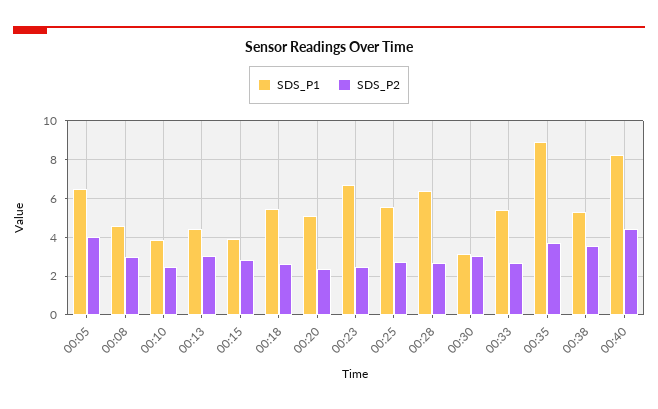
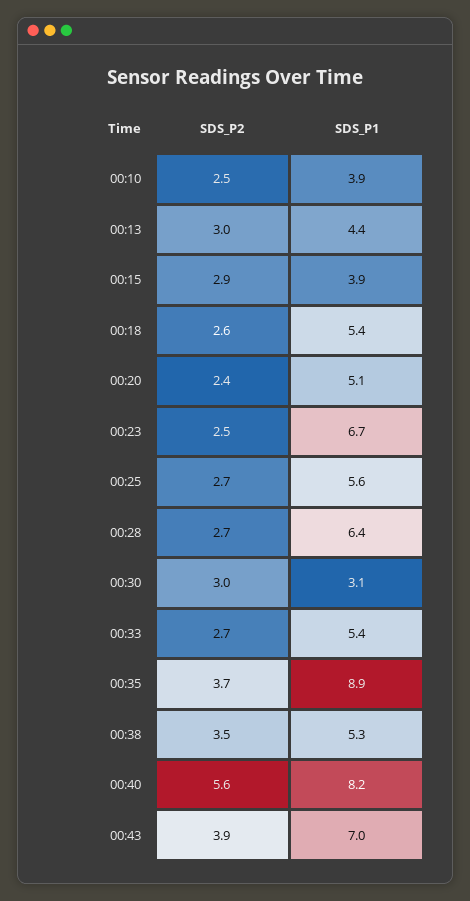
SDS_P1, 00:05: 6.5 -> none
SDS_P2, 00:05: 4 -> none
SDS_P1, 00:08: 4.5 -> none
SDS_P2, 00:08: 3 -> none
SDS_P2, 00:40: 4.5 -> 5.6
SDS_P2, 00:43: none -> 3.9
SDS_P1, 00:43: none -> 7

